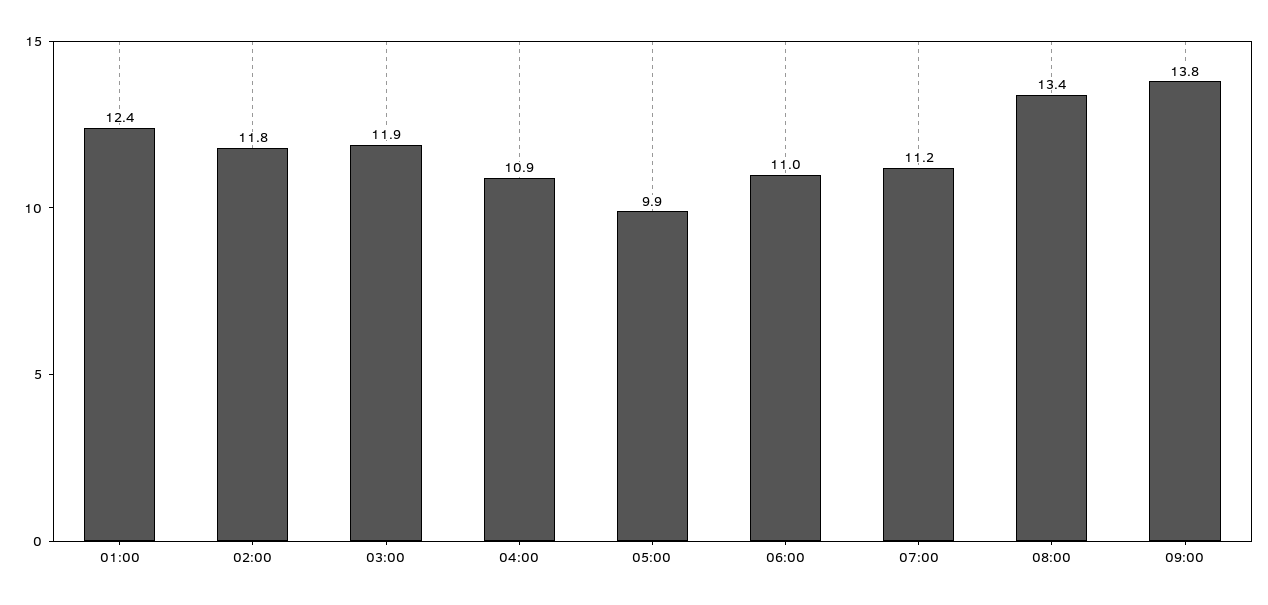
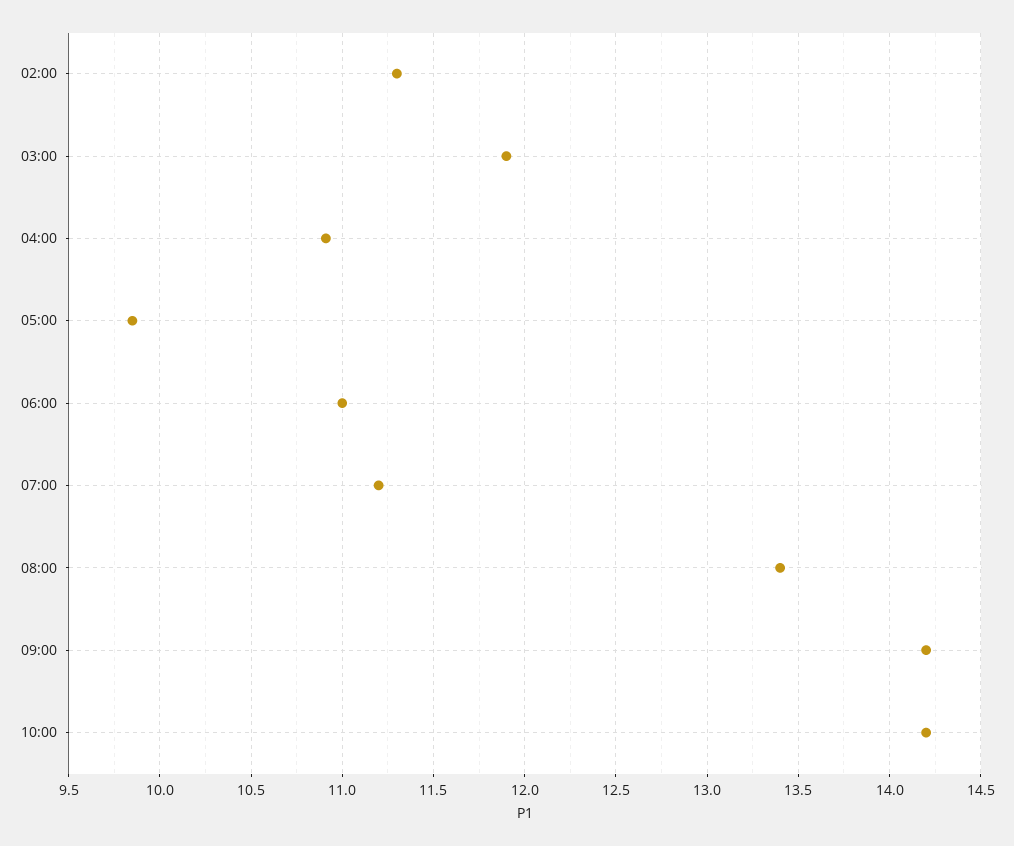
01:00: 12.4 -> none
02:00: 11.8 -> 11.3
09:00: 13.8 -> 14.2
10:00: none -> 14.2

